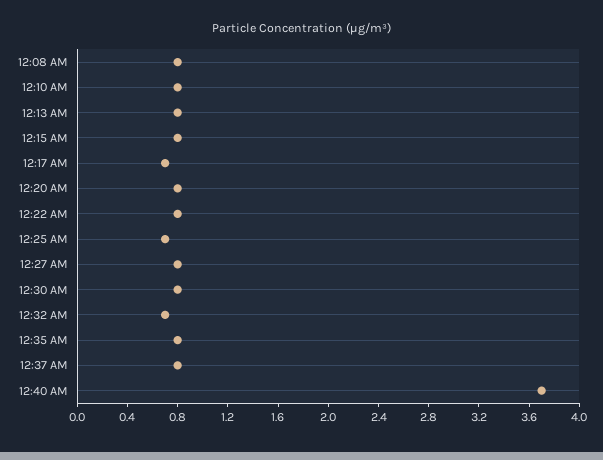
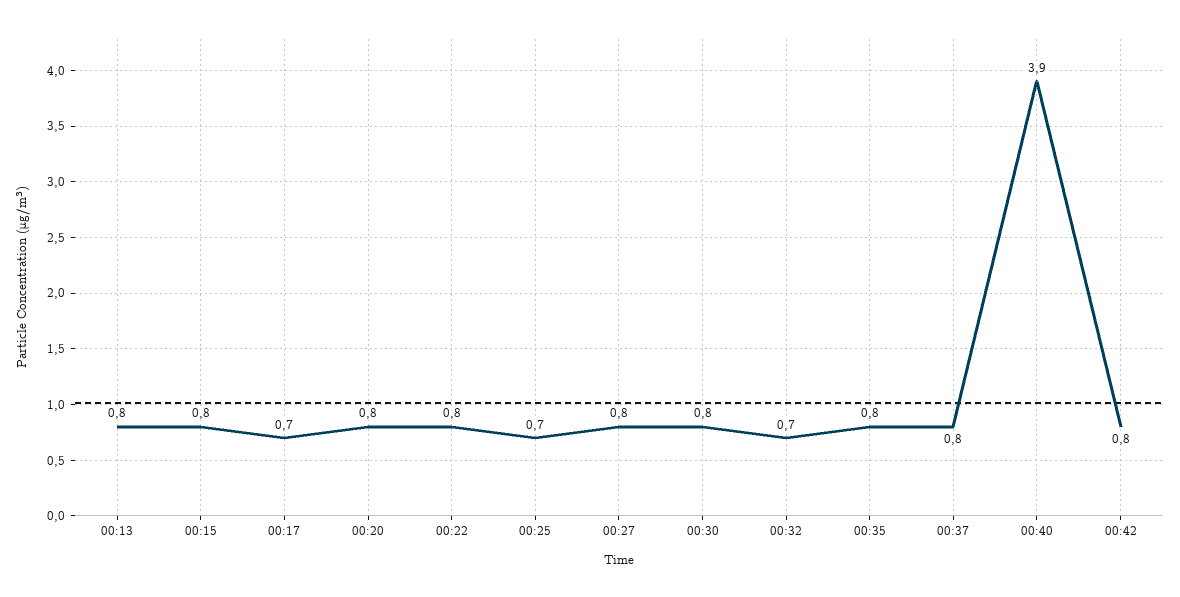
12:08 AM: 0.8 -> none
12:10 AM: 0.8 -> none
12:40 AM: 3.7 -> 3.9
00:42: none -> 0.8

